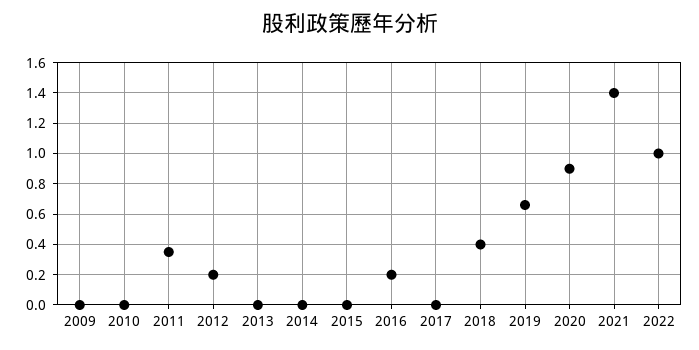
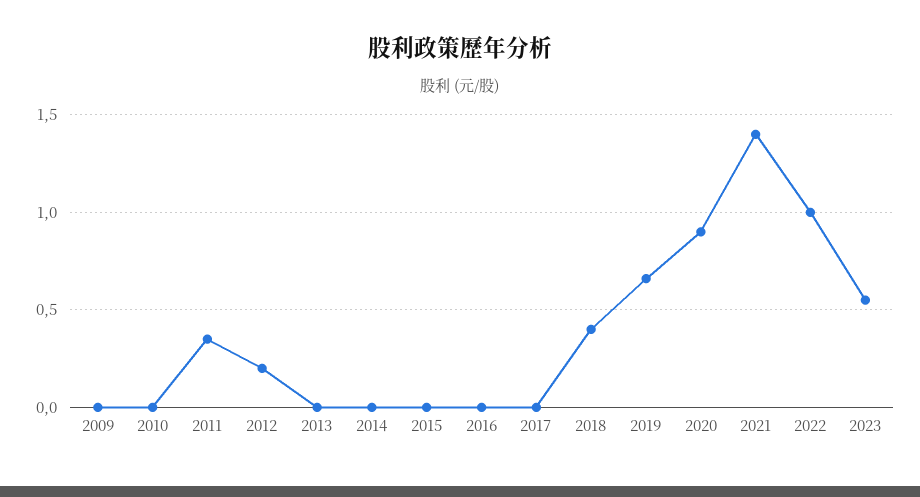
2016: 0.2 -> 0
2023: none -> 0.55

